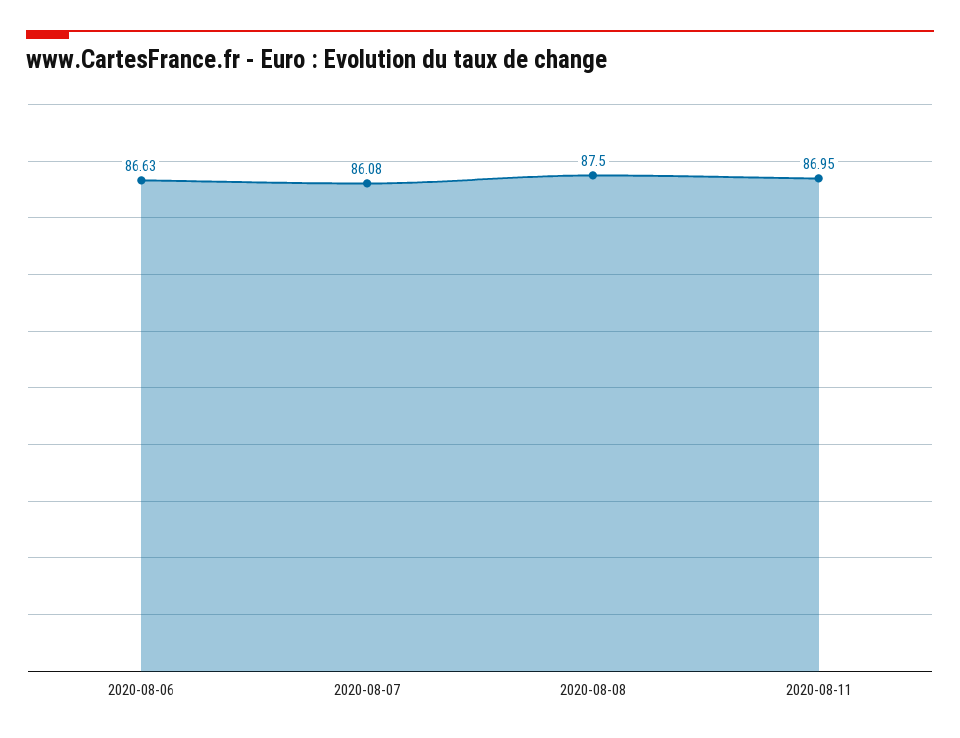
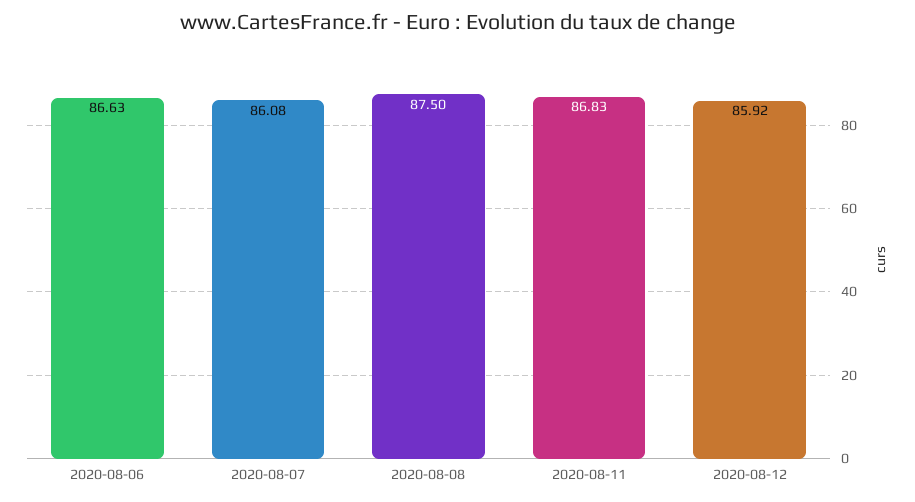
2020-08-11: 86.95 -> 86.83
2020-08-12: none -> 85.92

